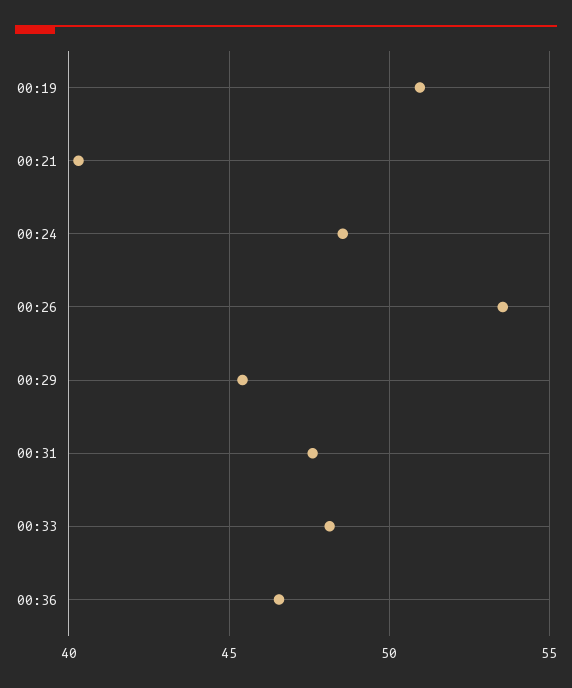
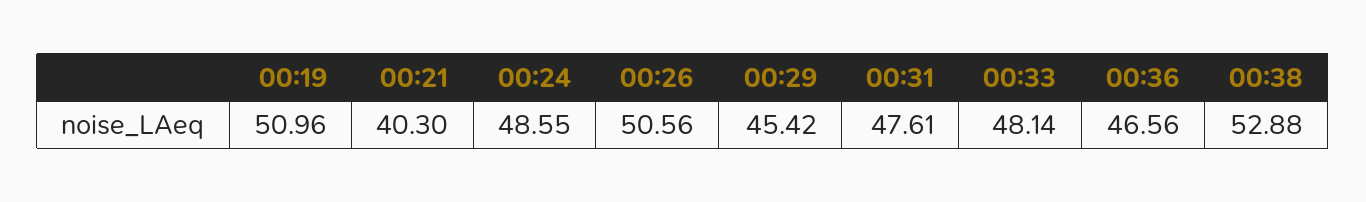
00:26: 53.5 -> 50.56
00:38: none -> 52.88

